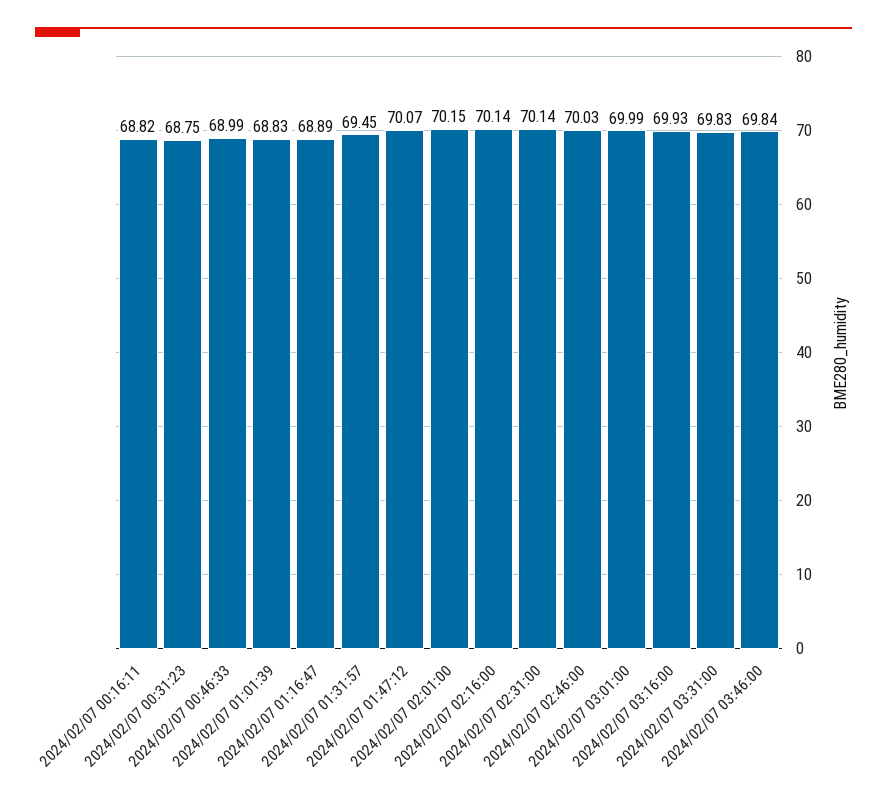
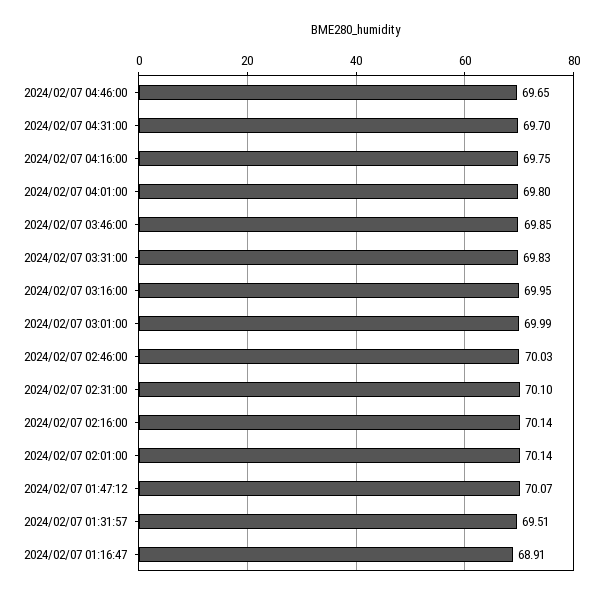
2024/02/07 00:16:11: 68.82 -> none
2024/02/07 00:31:23: 68.75 -> none
2024/02/07 00:46:33: 68.99 -> none
2024/02/07 01:01:39: 68.83 -> none
2024/02/07 01:16:47: 68.89 -> 68.91
2024/02/07 01:31:57: 69.45 -> 69.51
2024/02/07 02:01:00: 70.15 -> 70.14
2024/02/07 02:31:00: 70.14 -> 70.1
2024/02/07 03:16:00: 69.93 -> 69.95
2024/02/07 03:46:00: 69.84 -> 69.85
2024/02/07 04:46:00: none -> 69.65
2024/02/07 04:31:00: none -> 69.7
2024/02/07 04:16:00: none -> 69.75
2024/02/07 04:01:00: none -> 69.8

